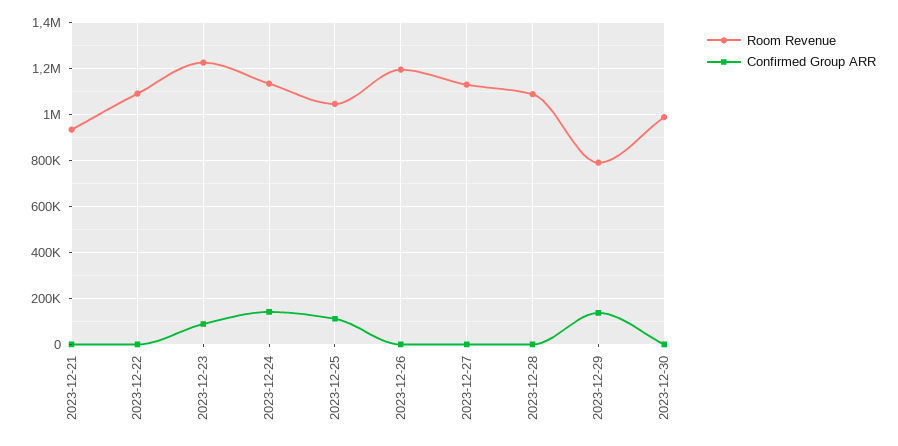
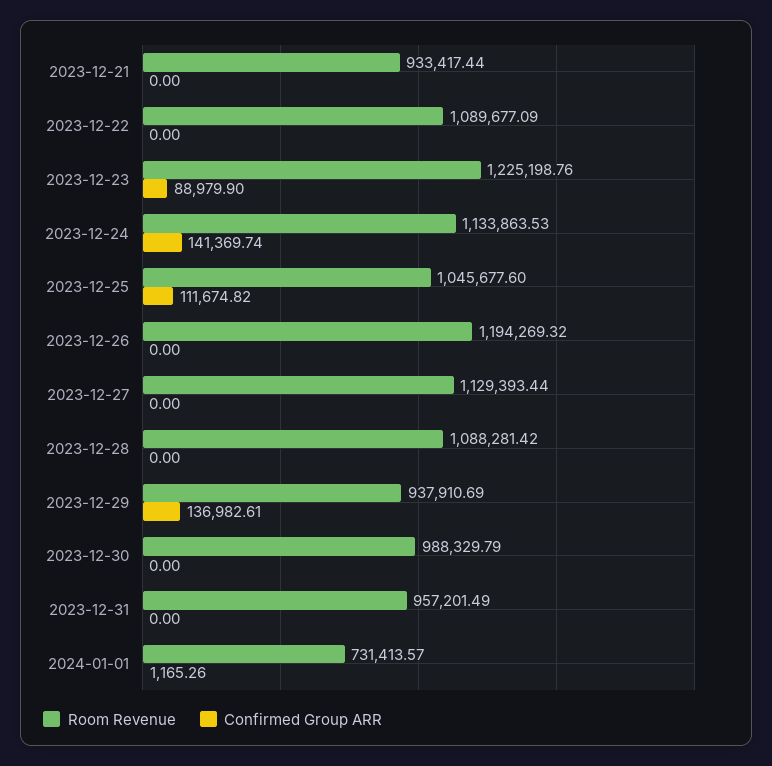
Room Revenue, 2023-12-29: 800000 -> 937910.69
Room Revenue, 2023-12-31: none -> 957201.49
Confirmed Group ARR, 2023-12-31: none -> 0
Room Revenue, 2024-01-01: none -> 731413.57
Confirmed Group ARR, 2024-01-01: none -> 1165.26

